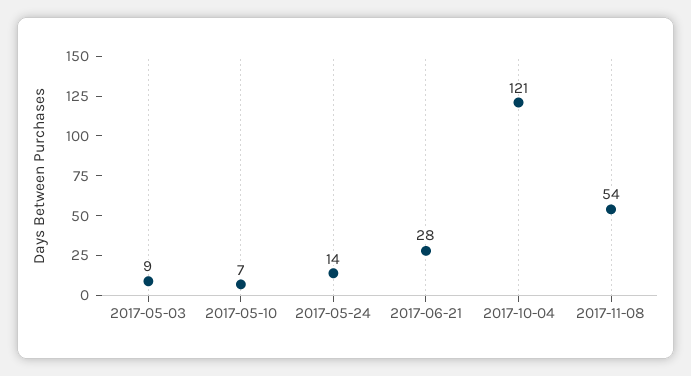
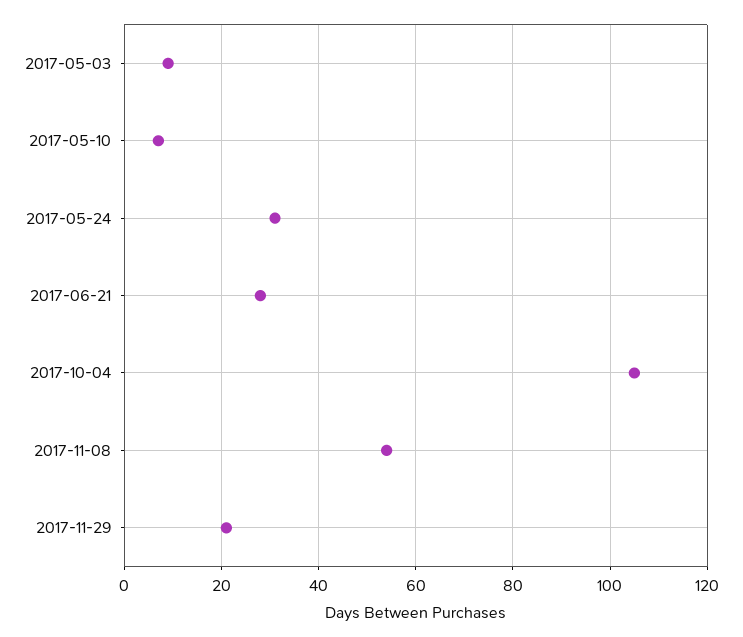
2017-05-24: 14 -> 30
2017-10-04: 121 -> 105
2017-11-29: none -> 20

